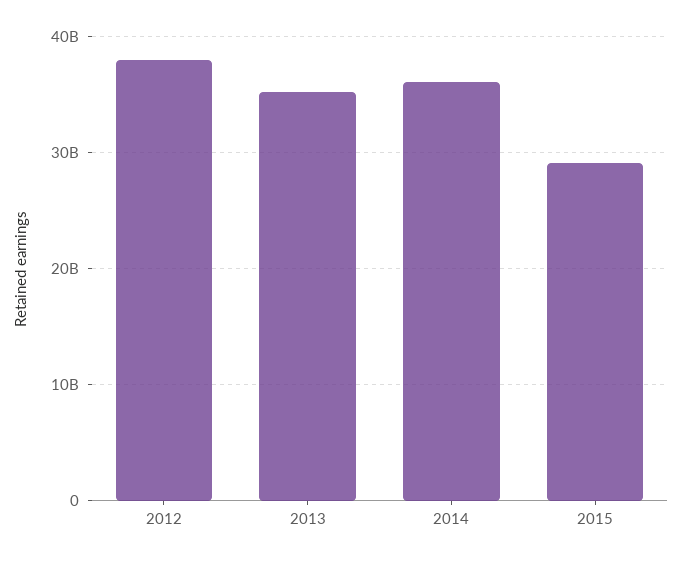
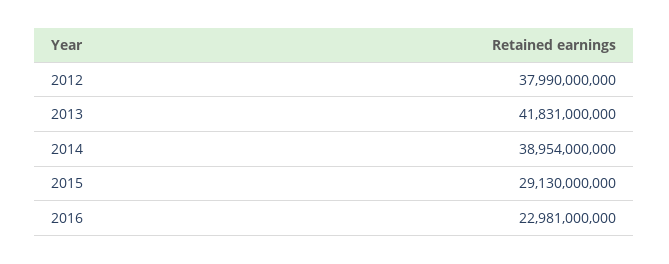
2013: 35000000000 -> 41831000000
2014: 36000000000 -> 38954000000
2016: none -> 22981000000

